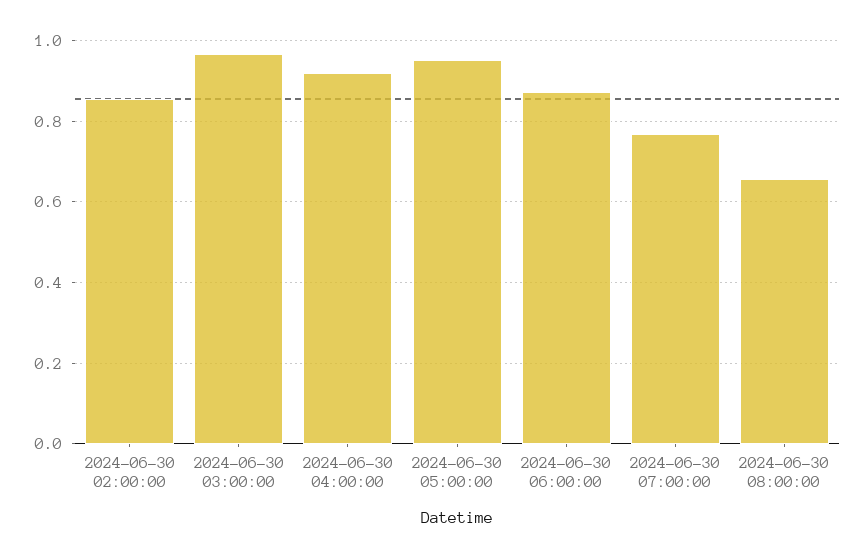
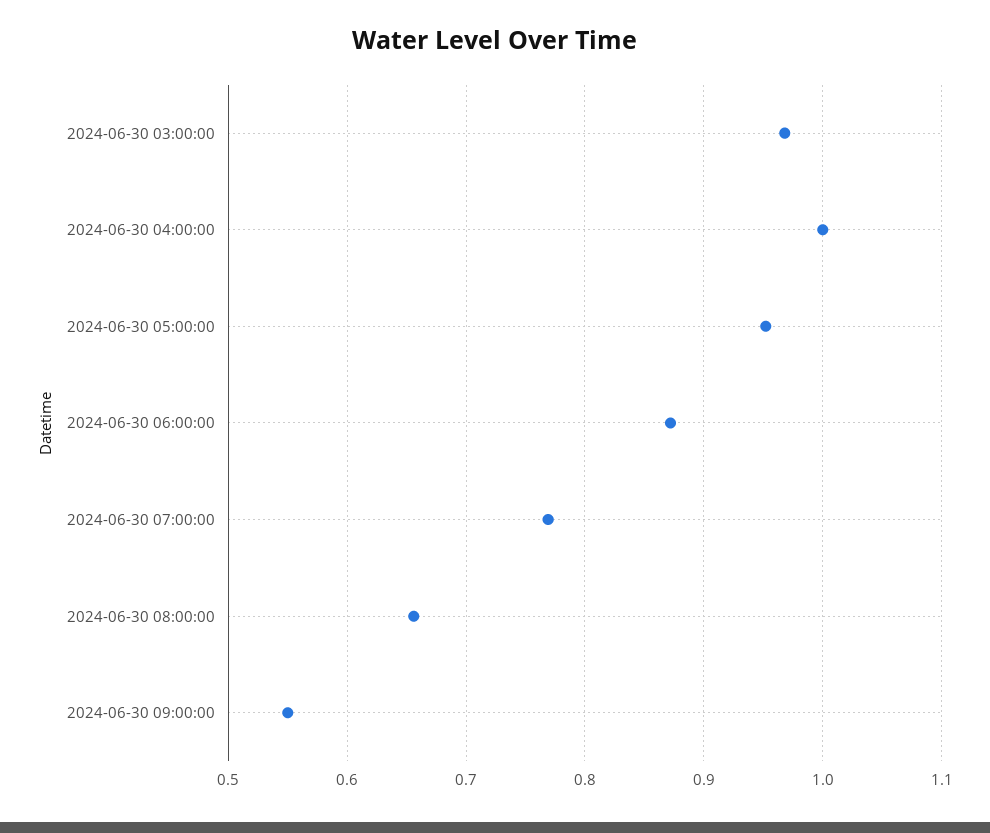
2024-06-30 02:00:00: 0.86 -> none
2024-06-30 04:00:00: 0.92 -> 1
2024-06-30 09:00:00: none -> 0.55

